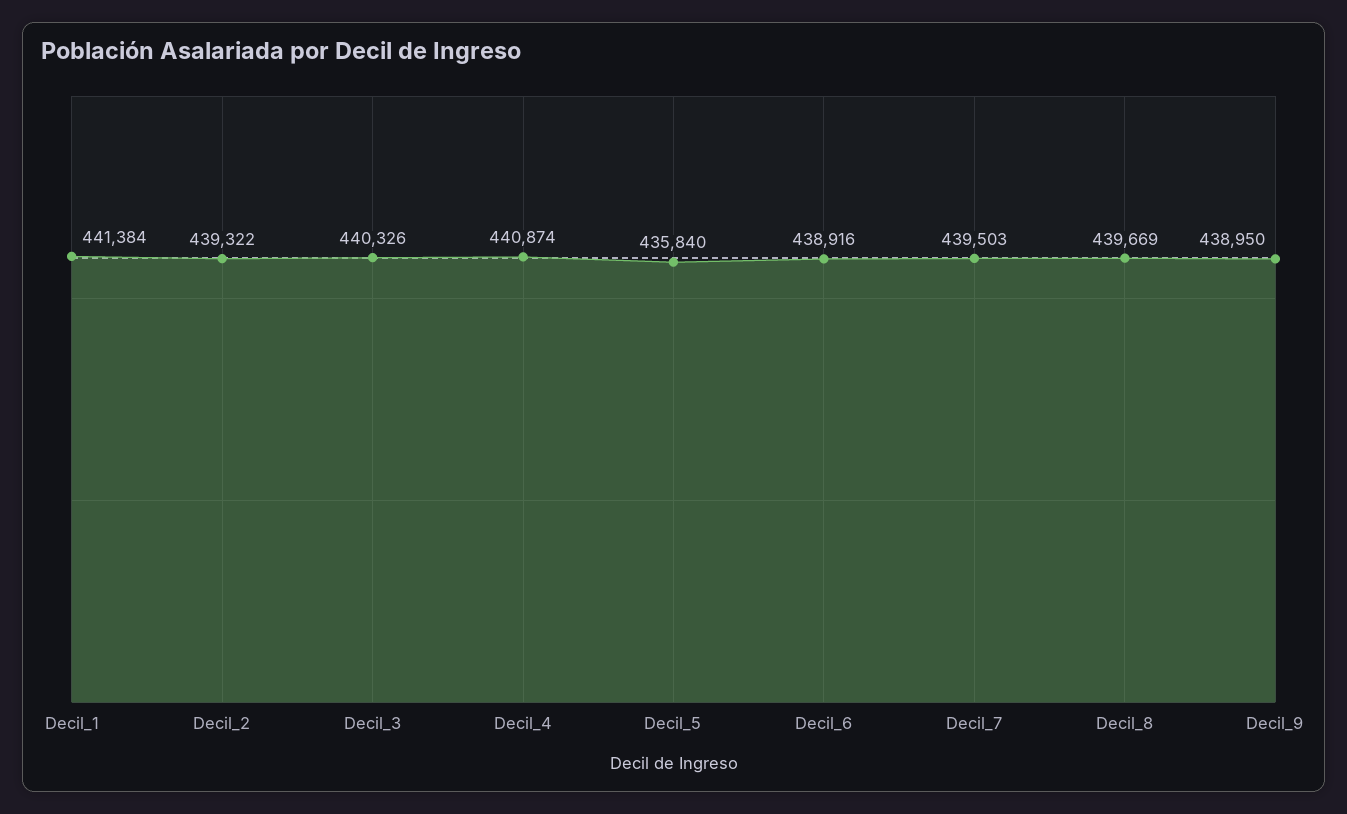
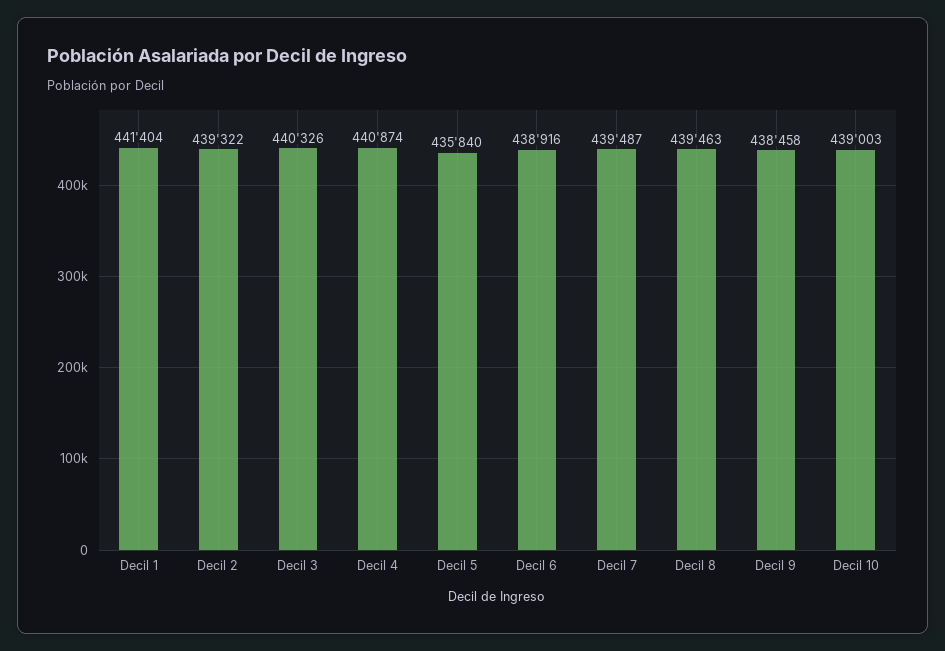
Decil_1: 441384 -> 441404
Decil_7: 439503 -> 439487
Decil_8: 439669 -> 439463
Decil_9: 438950 -> 438458
Decil 10: none -> 439003

